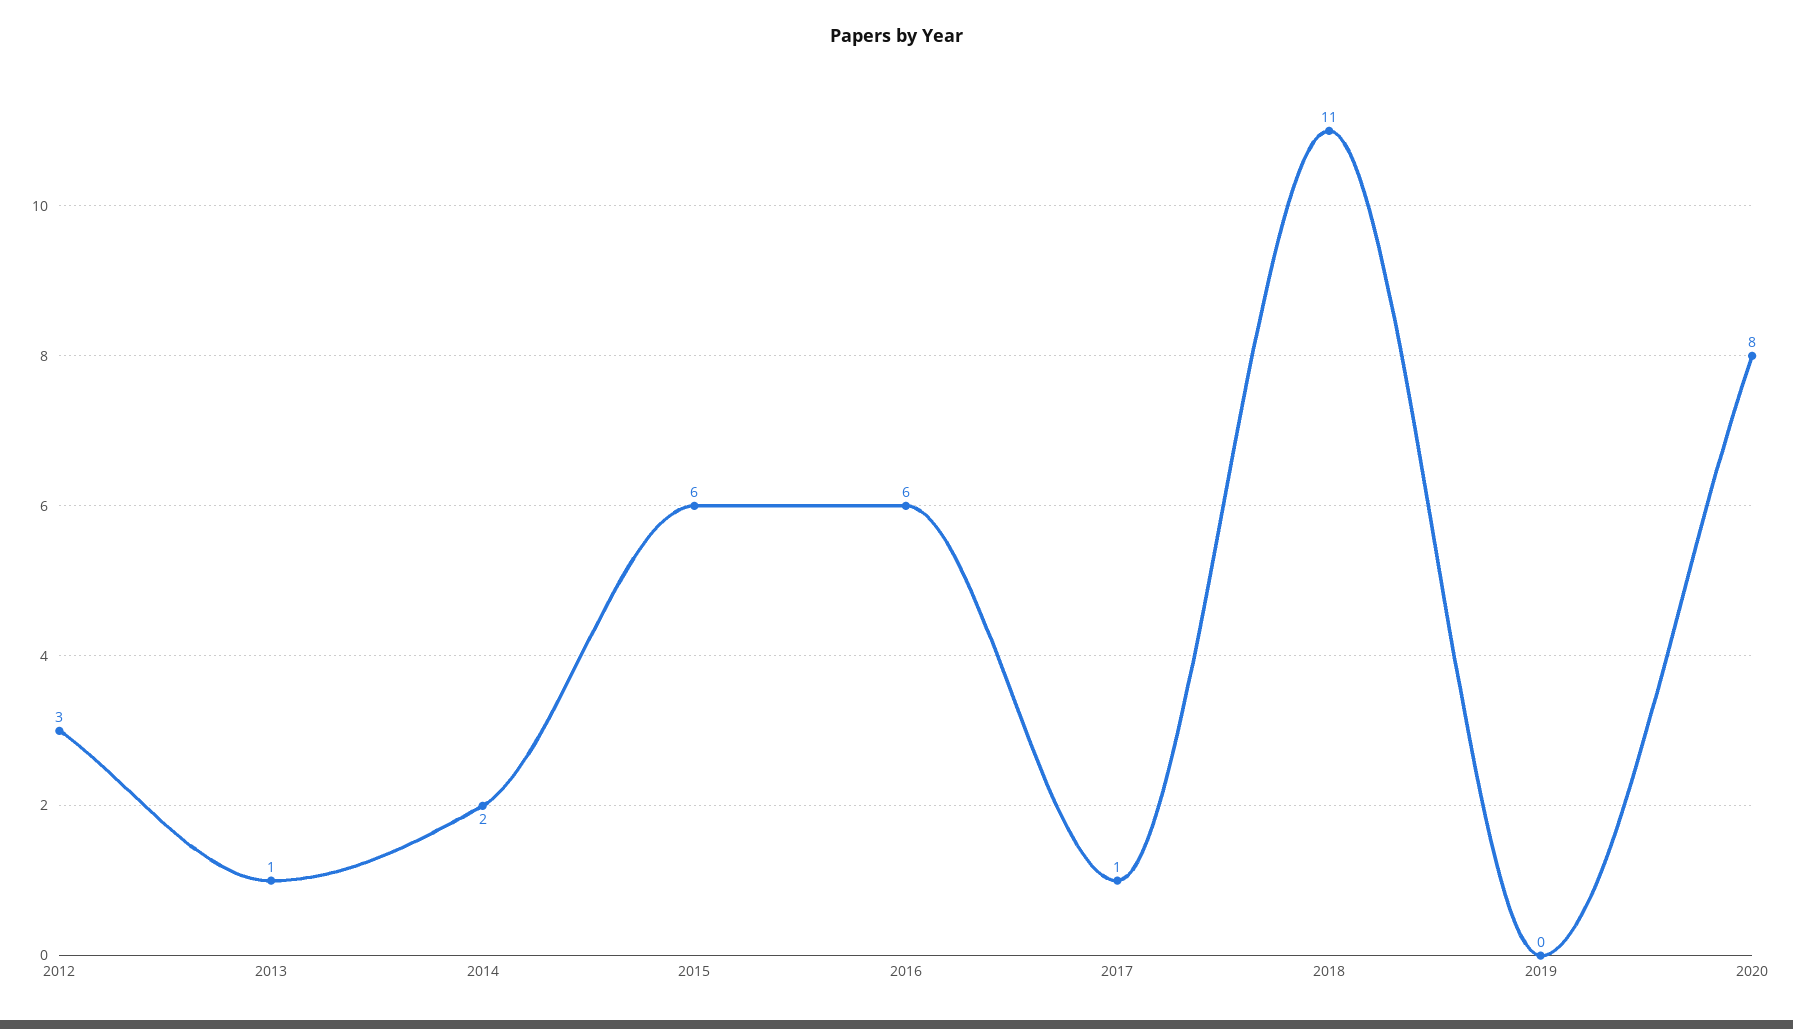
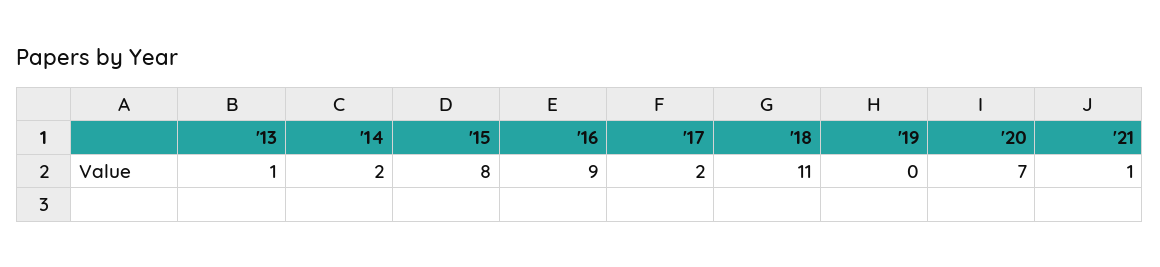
2012: 3 -> none
2015: 6 -> 8
2016: 6 -> 9
2017: 1 -> 2
2020: 8 -> 7
'21: none -> 1

